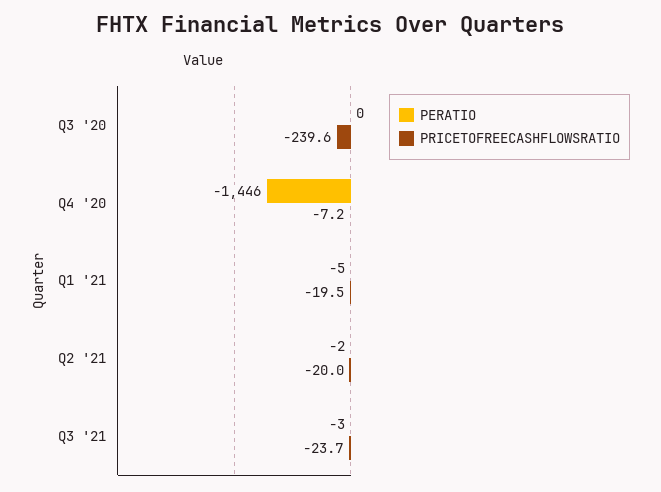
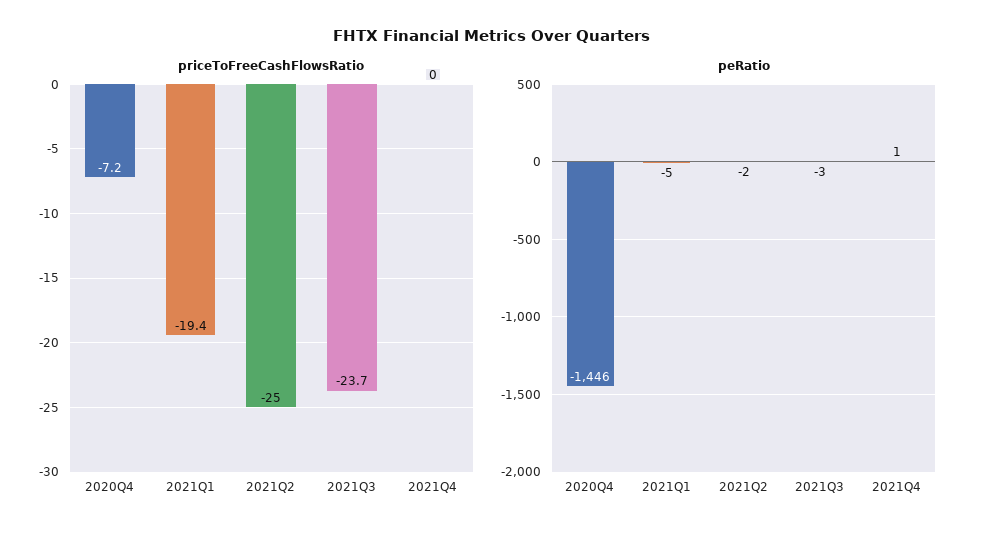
PERATIO, Q3 '20: 0 -> none
PRICETOFREECASHFLOWSRATIO, Q3 '20: -239.6 -> none
PRICETOFREECASHFLOWSRATIO, Q1 '21: -19.5 -> -19.4
PRICETOFREECASHFLOWSRATIO, Q2 '21: -20 -> -25
PRICETOFREECASHFLOWSRATIO, 2021Q4: none -> 0
PERATIO, 2021Q4: none -> 1

